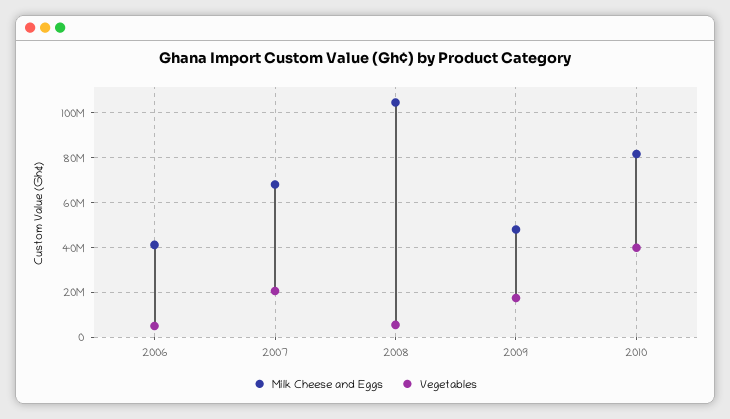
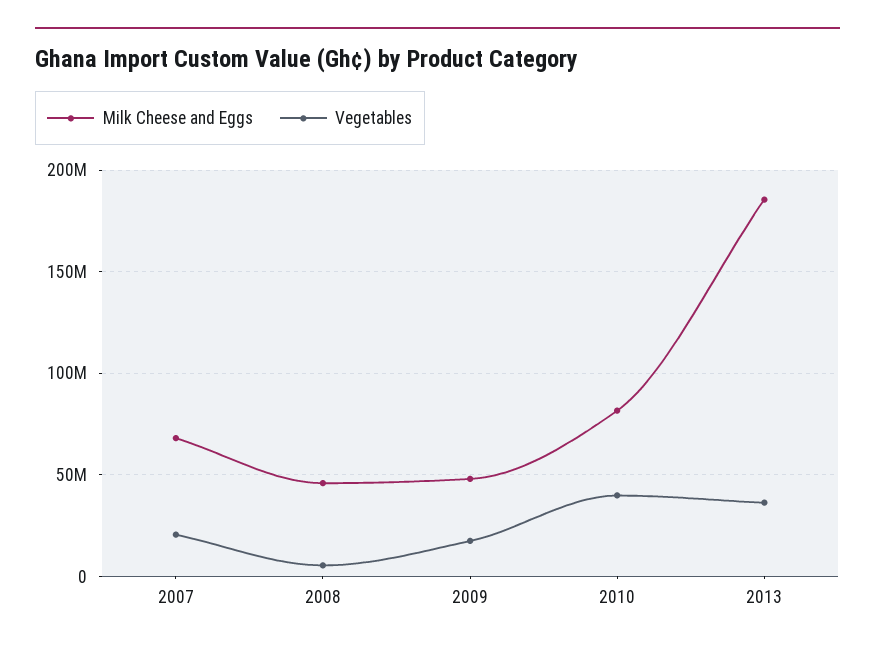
Milk Cheese and Eggs, 2006: 40000000 -> none
Vegetables, 2006: 5000000 -> none
Milk Cheese and Eggs, 2008: 105000000 -> 45000000
Milk Cheese and Eggs, 2013: none -> 185000000
Vegetables, 2013: none -> 35000000

